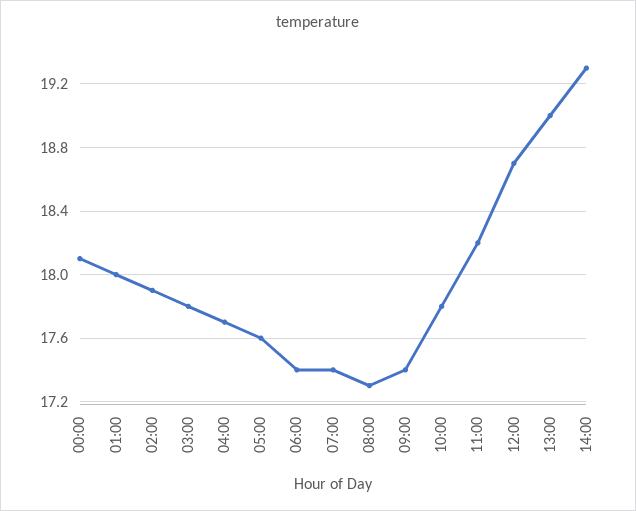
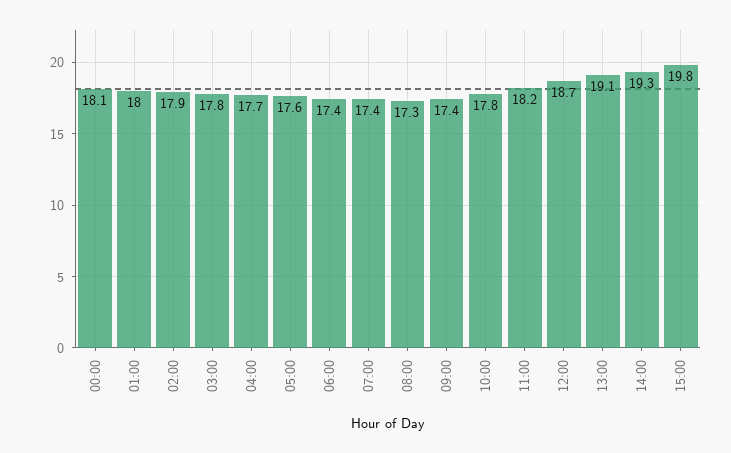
13:00: 19 -> 19.1
15:00: none -> 19.8

